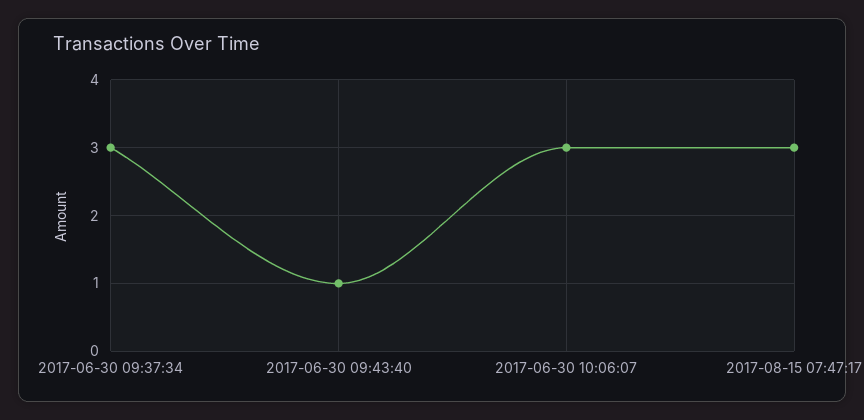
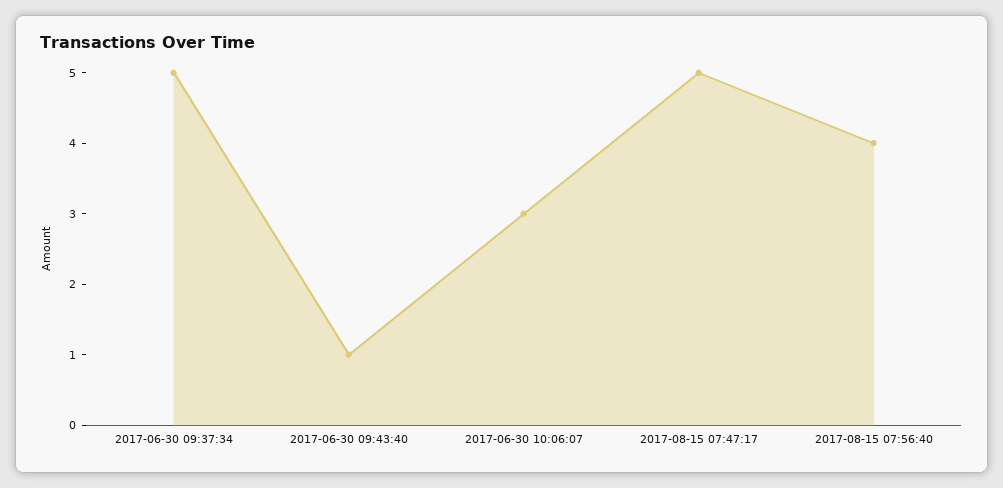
2017-06-30 09:37:34: 3 -> 5
2017-08-15 07:47:17: 3 -> 5
2017-08-15 07:56:40: none -> 4

